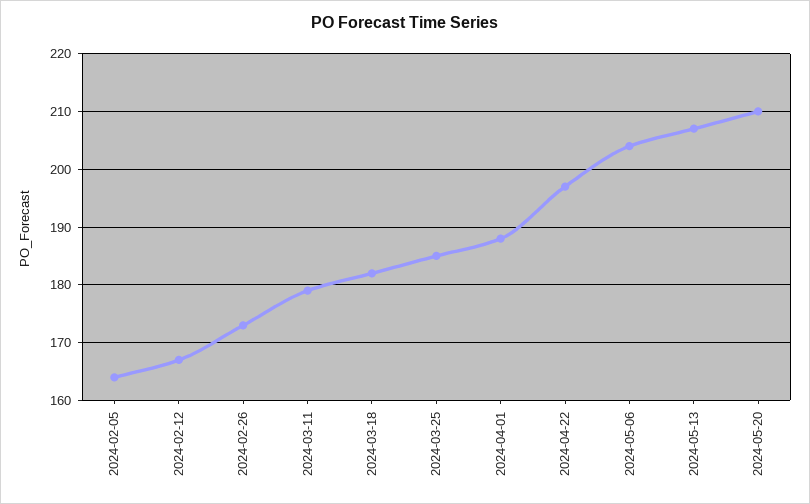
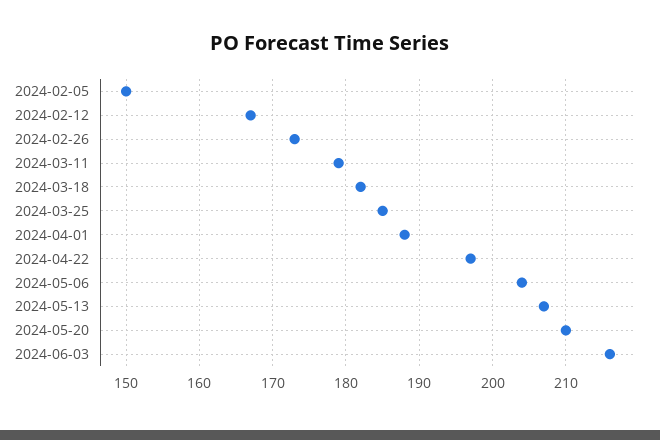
2024-02-05: 165 -> 150
2024-06-03: none -> 216

